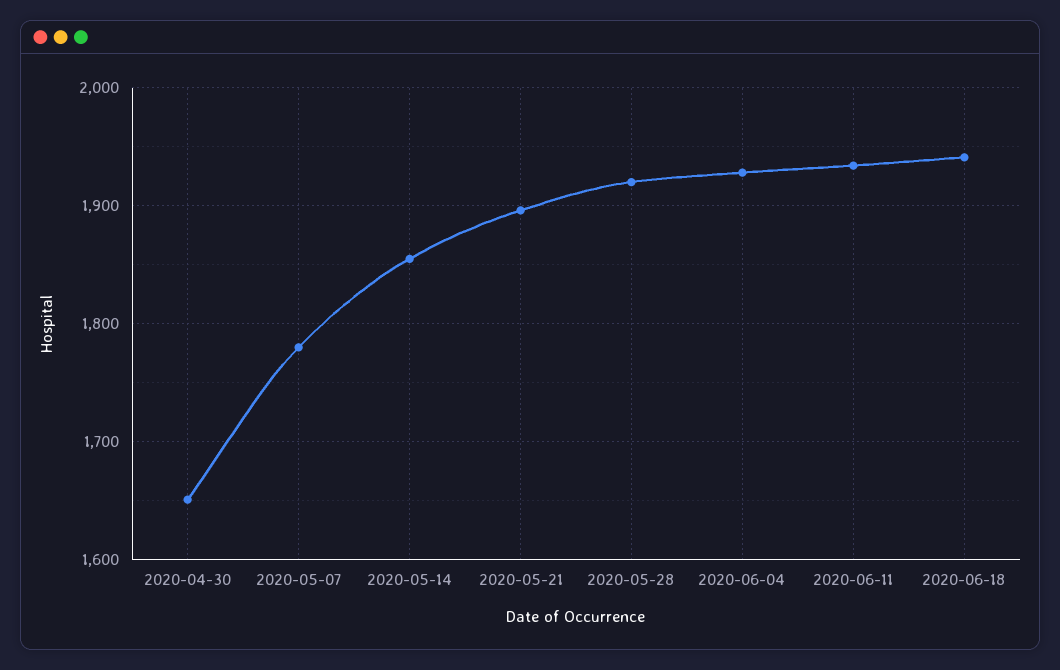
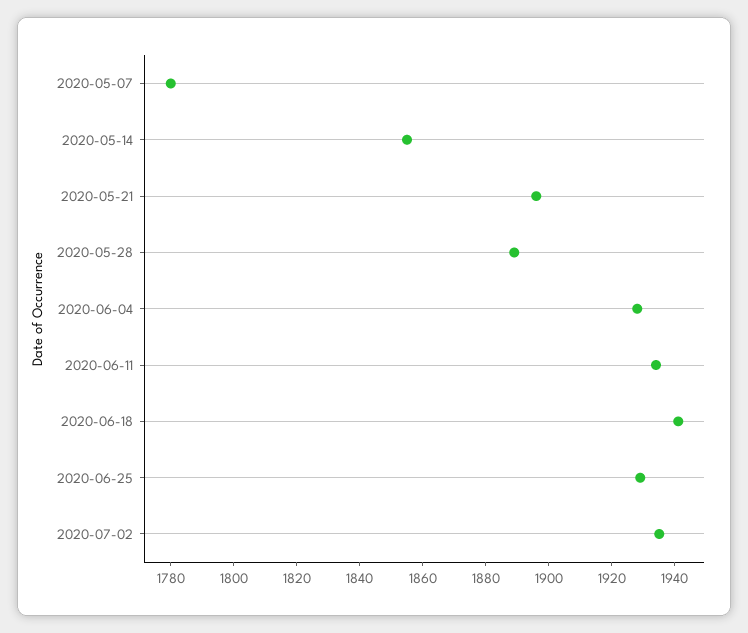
2020-04-30: 1650 -> none
2020-05-28: 1920 -> 1890
2020-06-25: none -> 1930
2020-07-02: none -> 1935

